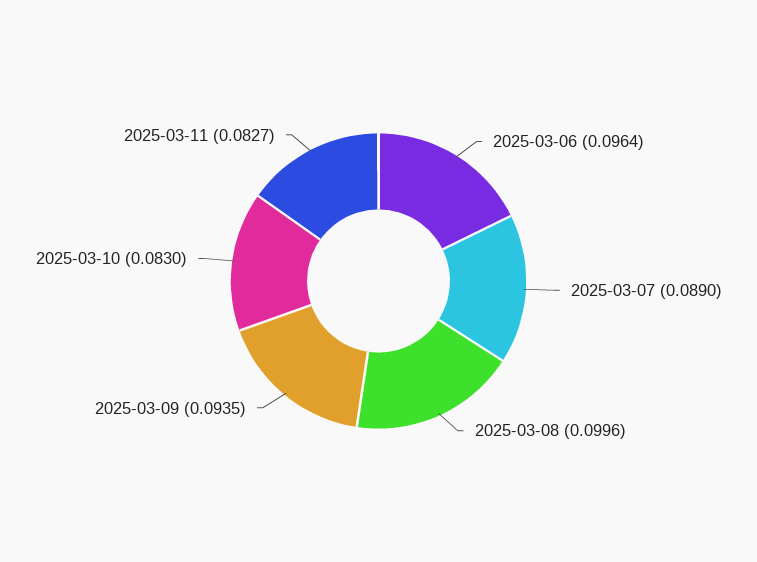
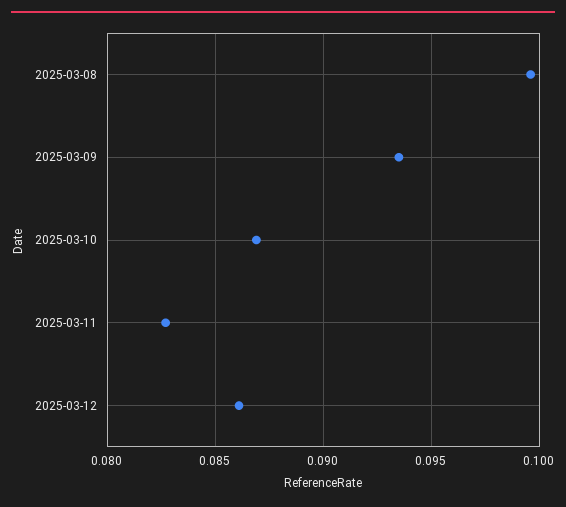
2025-03-06: 0.0964 -> none
2025-03-07: 0.089 -> none
2025-03-10: 0.083 -> 0.087
2025-03-12: none -> 0.086

